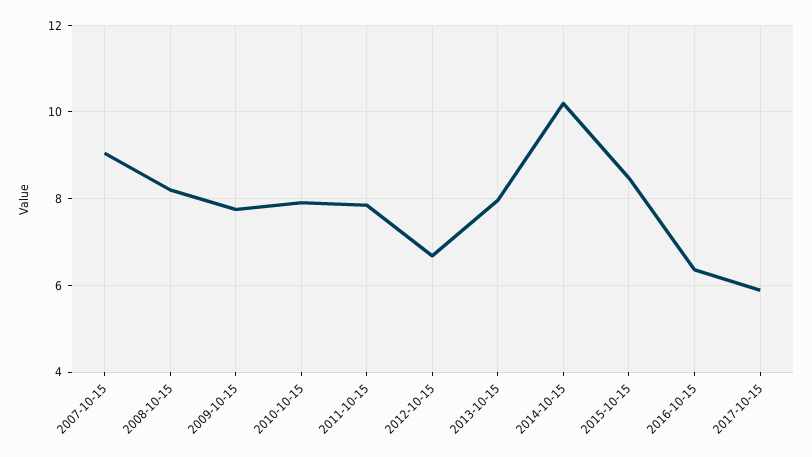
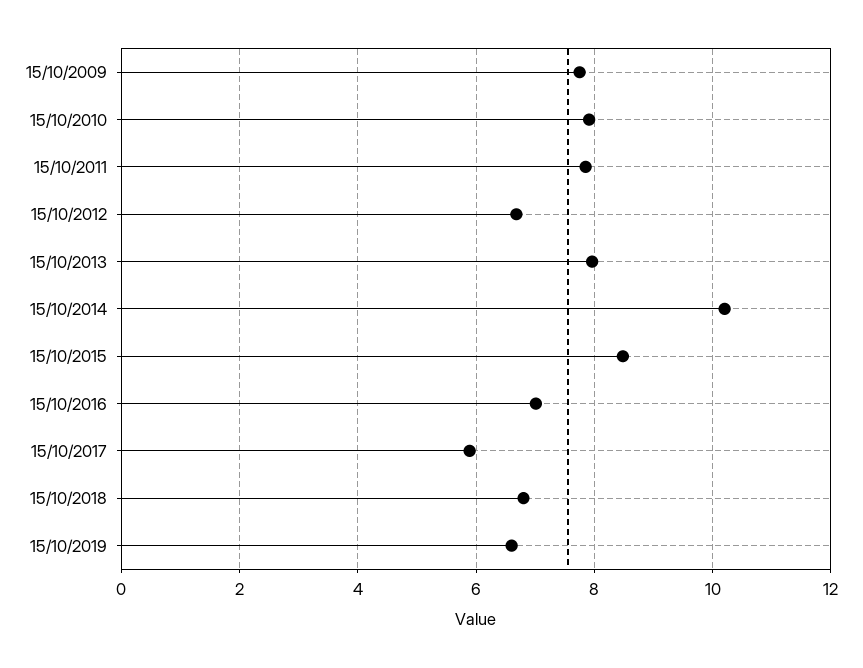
2007-10-15: 9 -> none
2008-10-15: 8.2 -> none
2016-10-15: 6.4 -> 7
15/10/2018: none -> 6.8
15/10/2019: none -> 6.6

